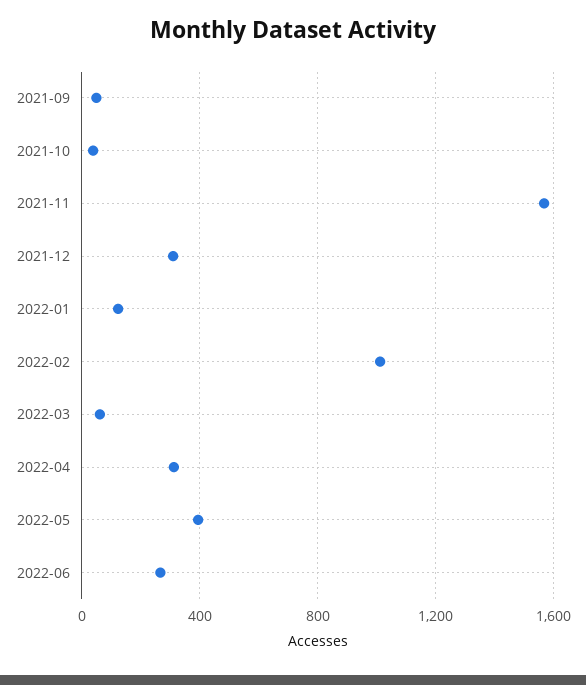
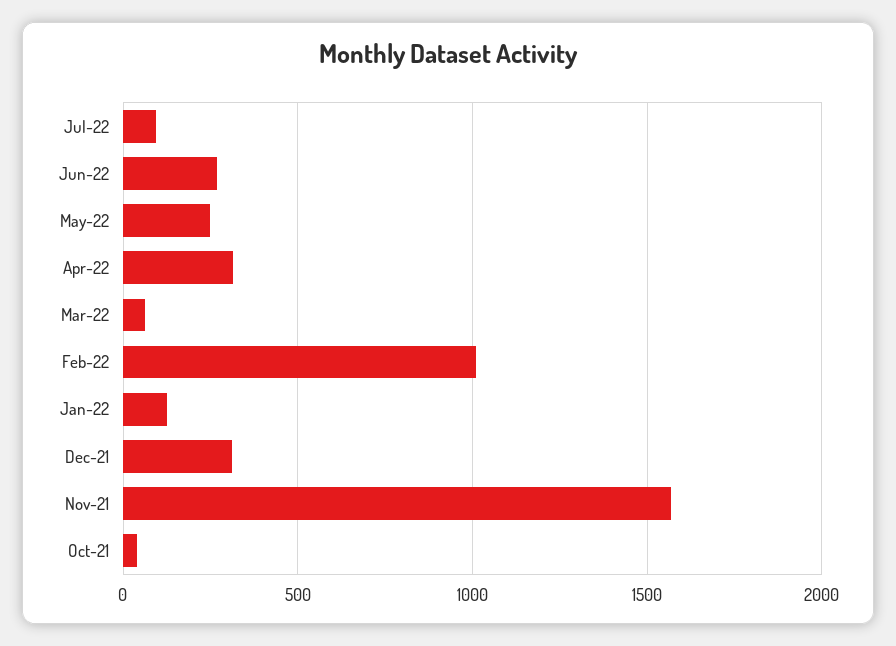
2021-09: 50 -> none
2022-05: 400 -> 250
Jul-22: none -> 100

